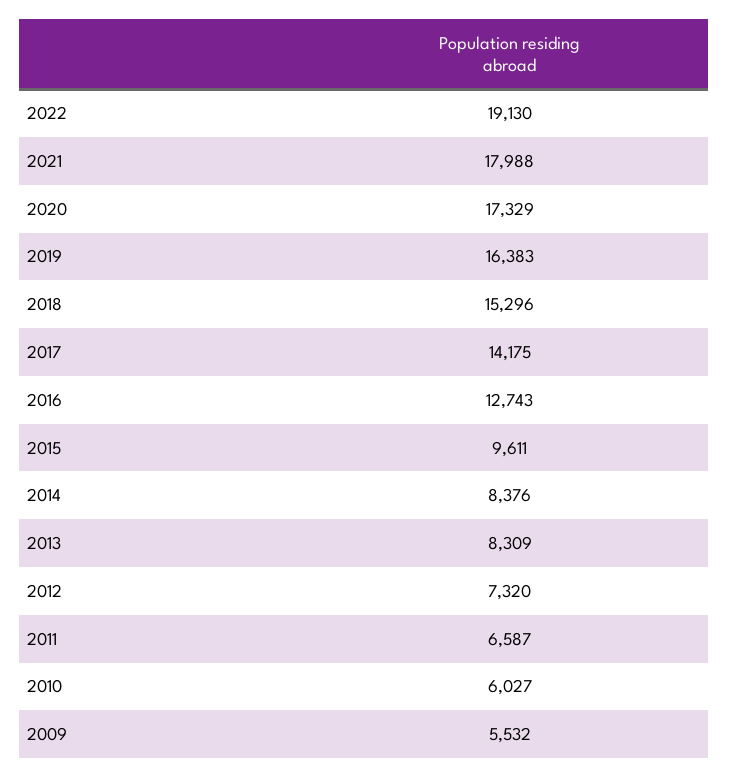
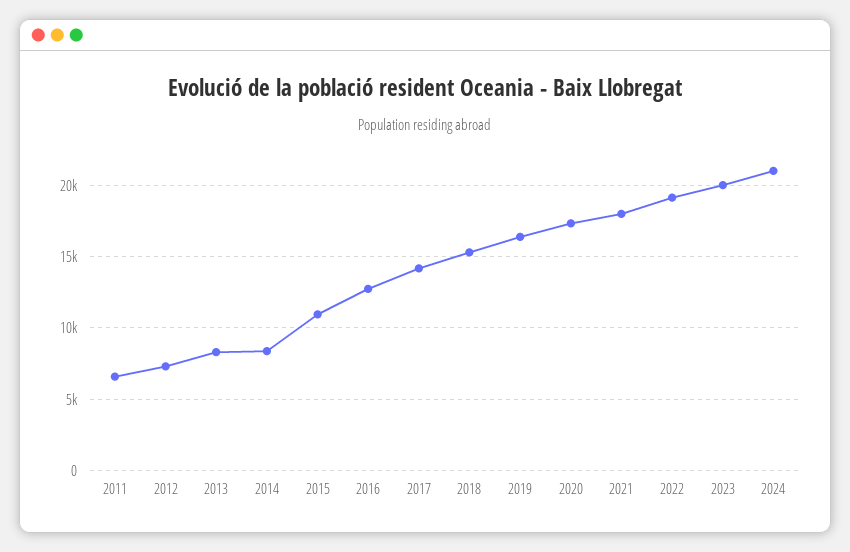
2015: 9611 -> 11000
2010: 6027 -> none
2009: 5532 -> none
2023: none -> 20000
2024: none -> 21000

